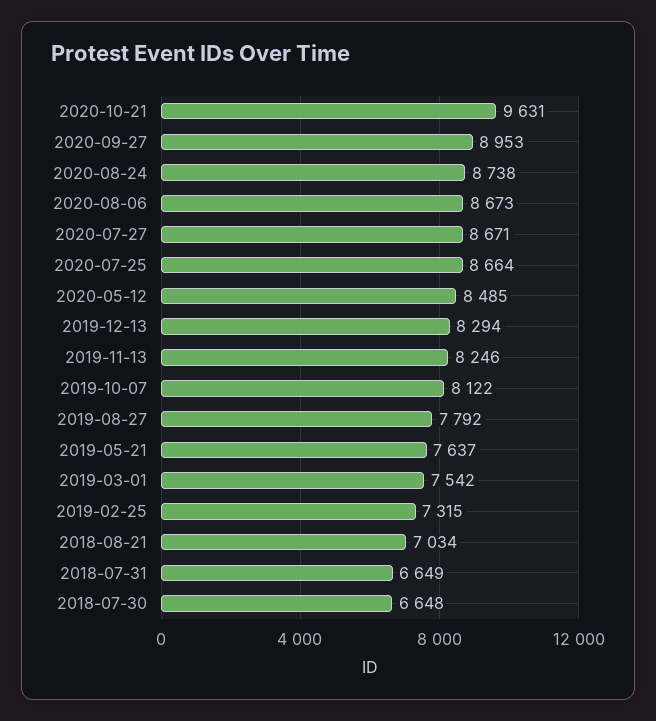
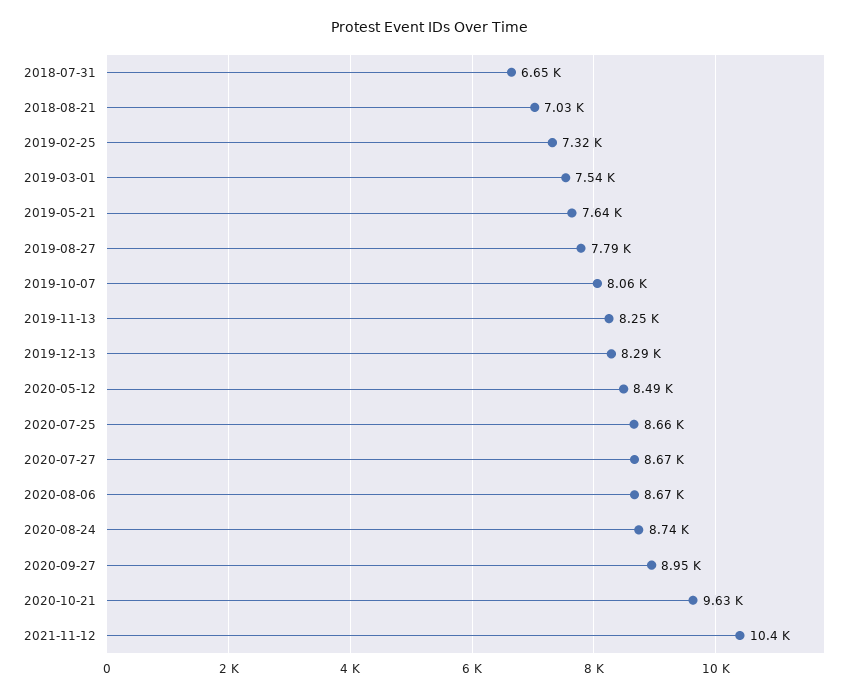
2019-10-07: 8122 -> 8060
2018-07-30: 6648 -> none
2021-11-12: none -> 10400

